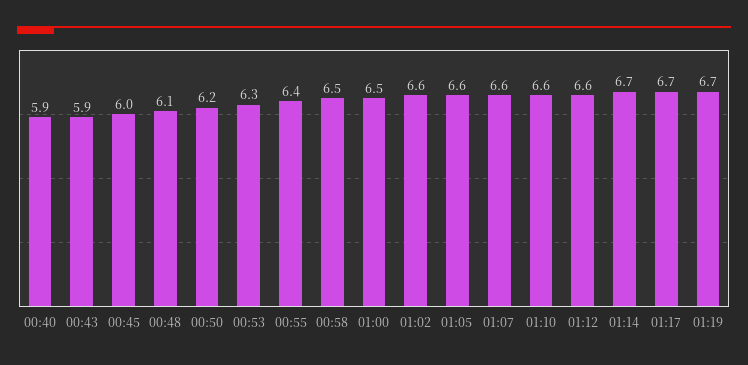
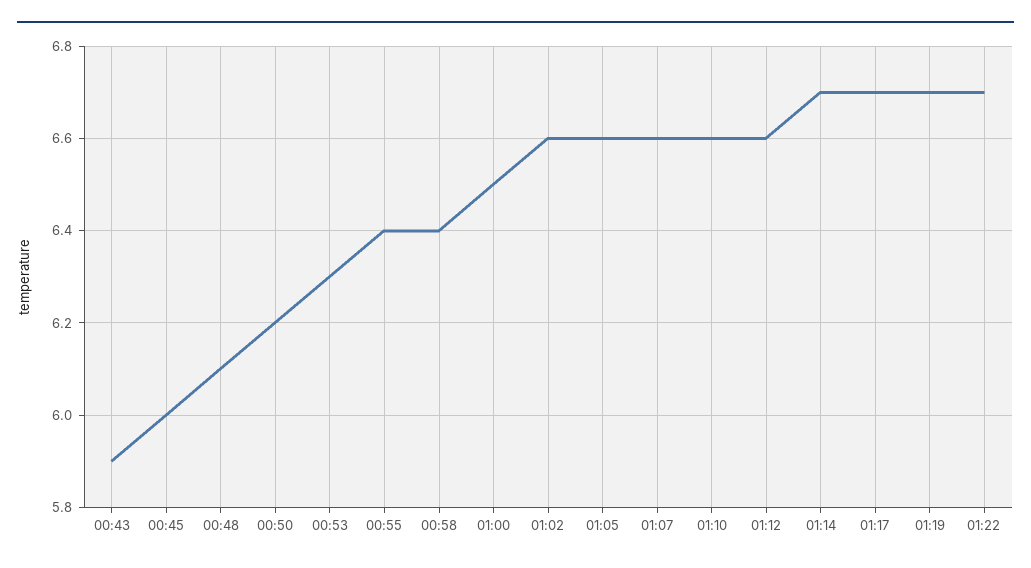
00:40: 5.9 -> none
00:58: 6.5 -> 6.4
01:22: none -> 6.7

